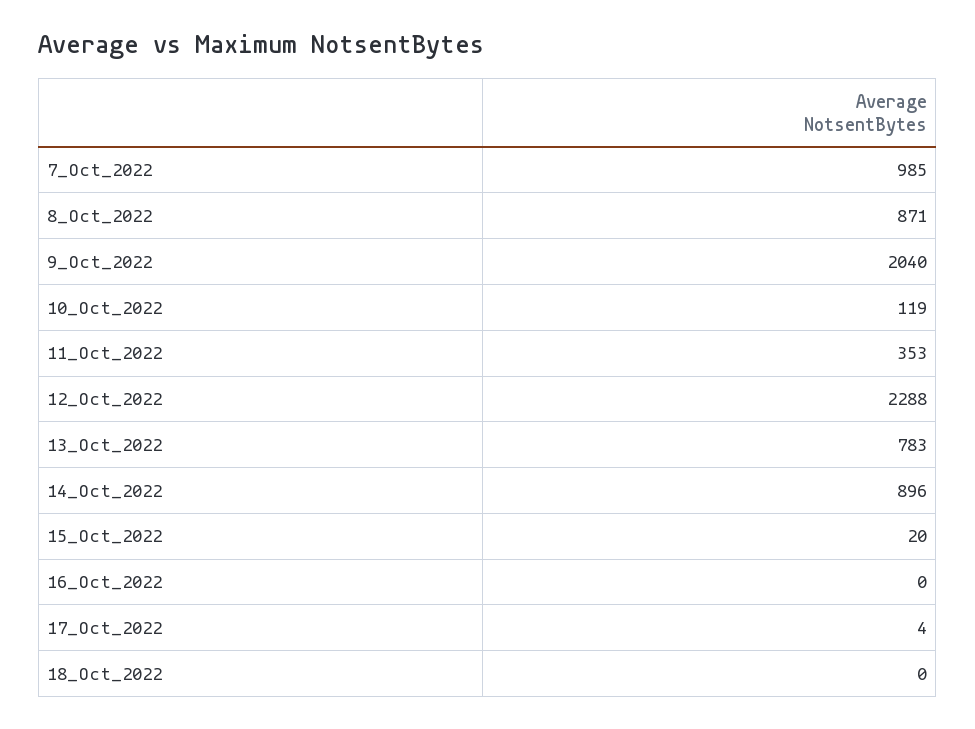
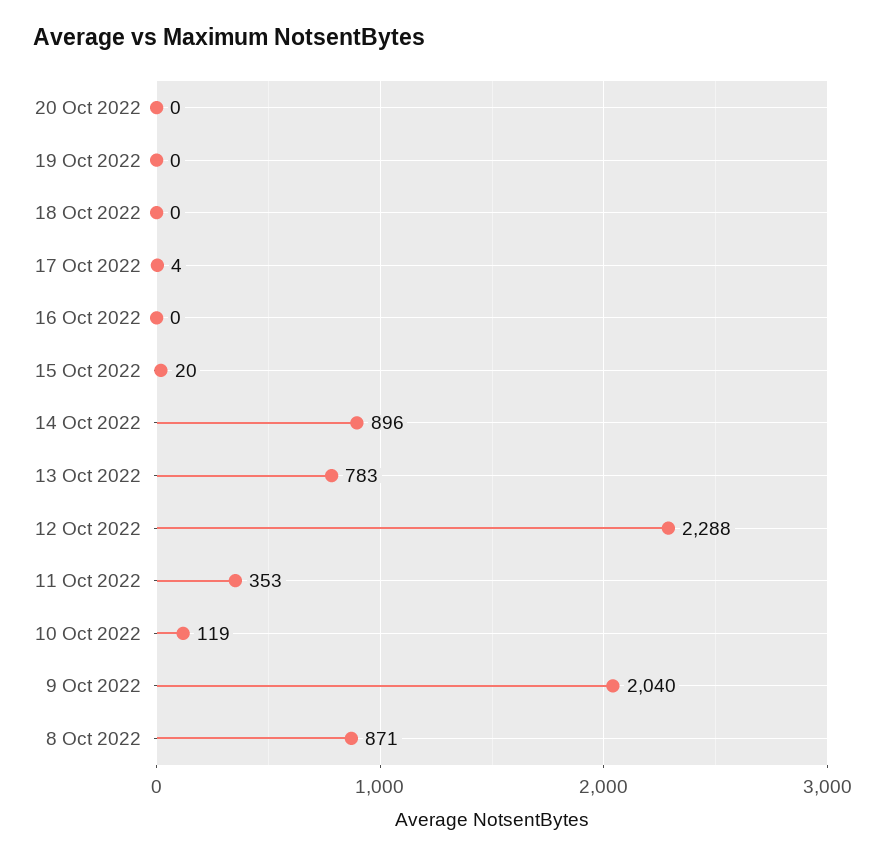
7_Oct_2022: 985 -> none
20 Oct 2022: none -> 0
19 Oct 2022: none -> 0

